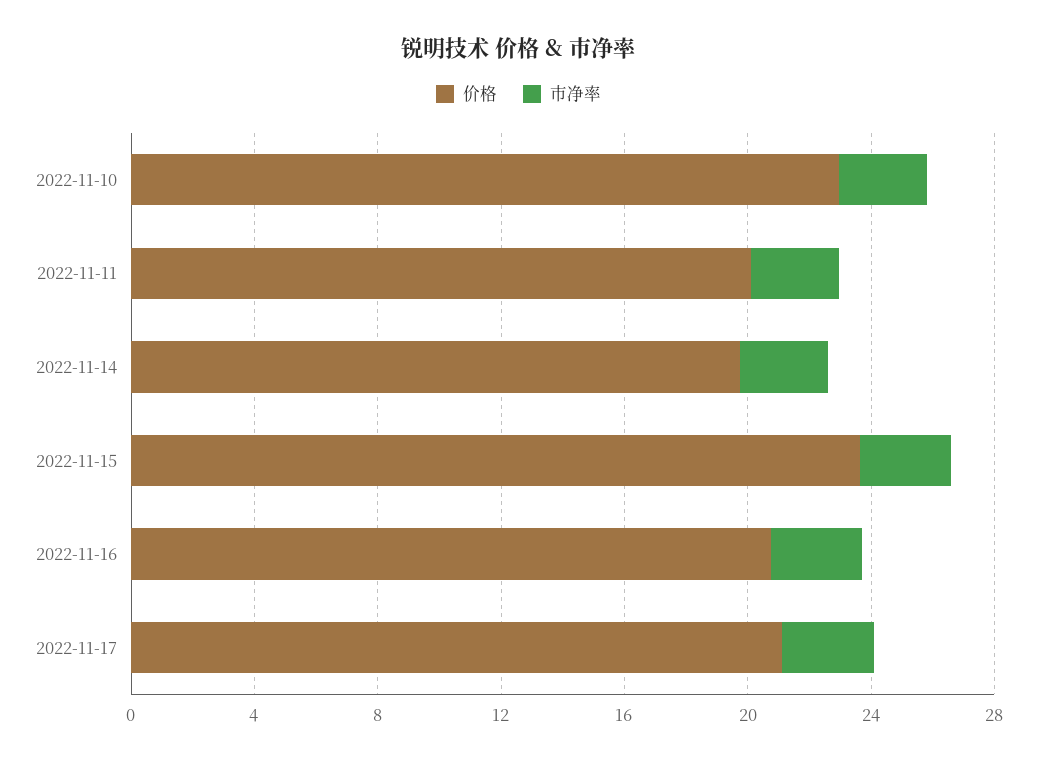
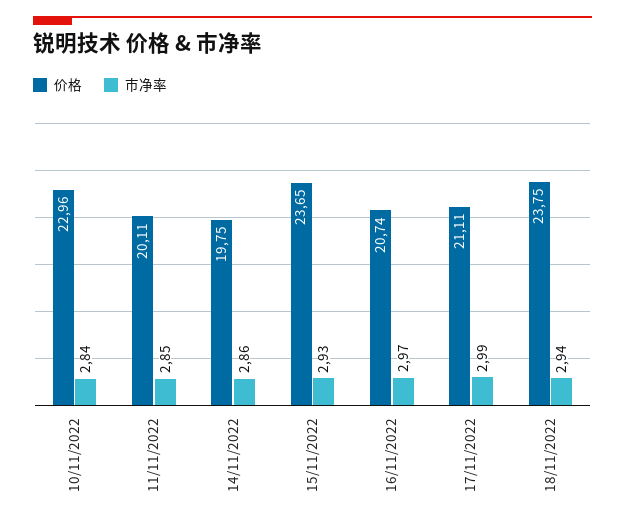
价格, 18/11/2022: none -> 23.75
市净率, 18/11/2022: none -> 2.94

